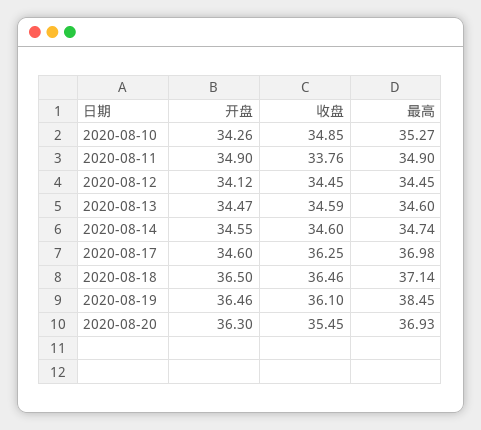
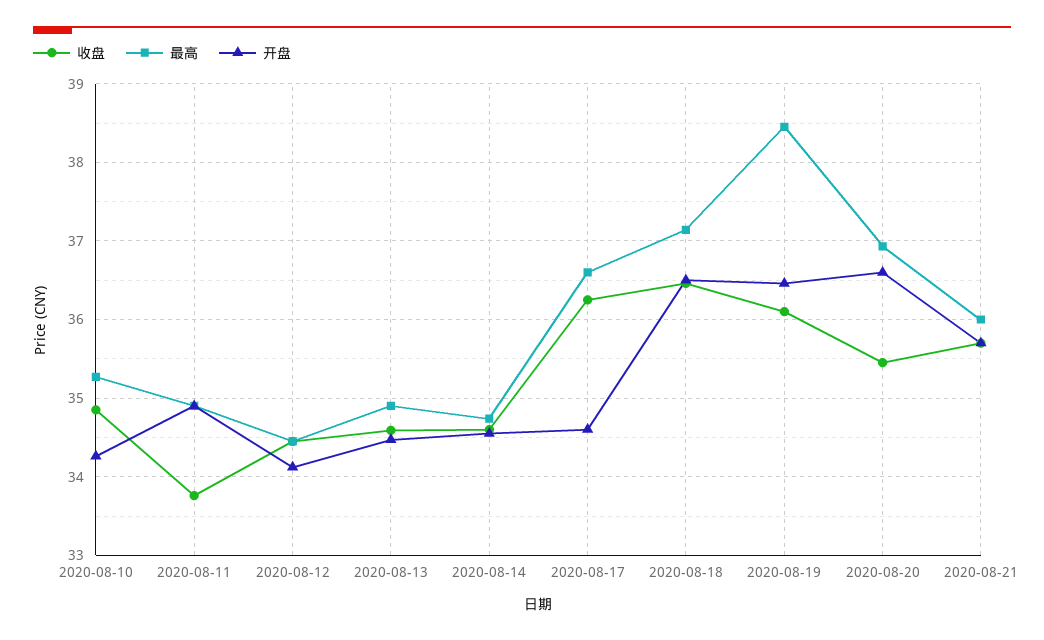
最高, 2020-08-13: 34.6 -> 34.9
最高, 2020-08-17: 36.98 -> 36.6
开盘, 2020-08-20: 36.3 -> 36.6
收盘, 2020-08-21: none -> 35.7
最高, 2020-08-21: none -> 36
开盘, 2020-08-21: none -> 35.7

